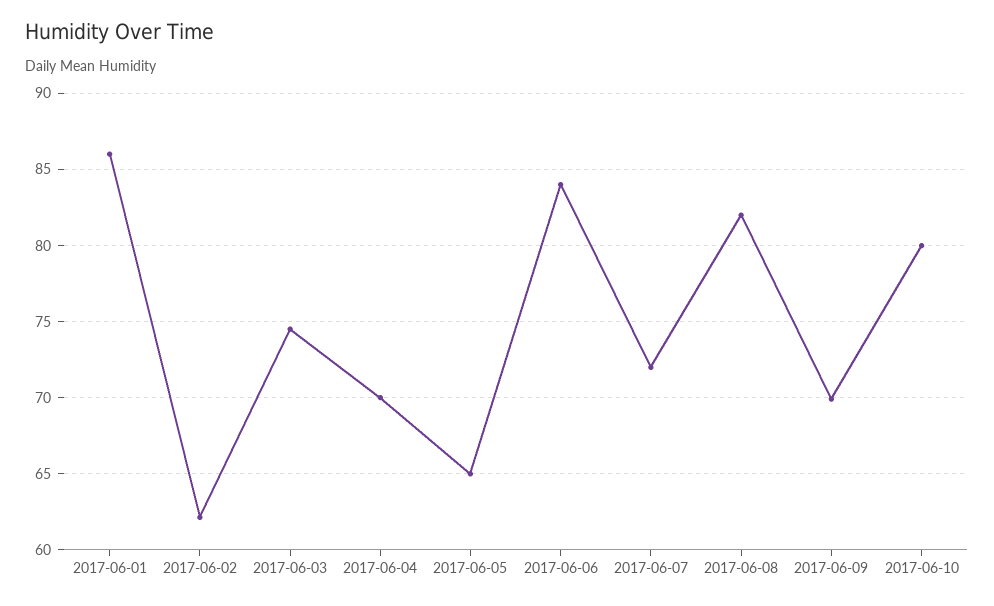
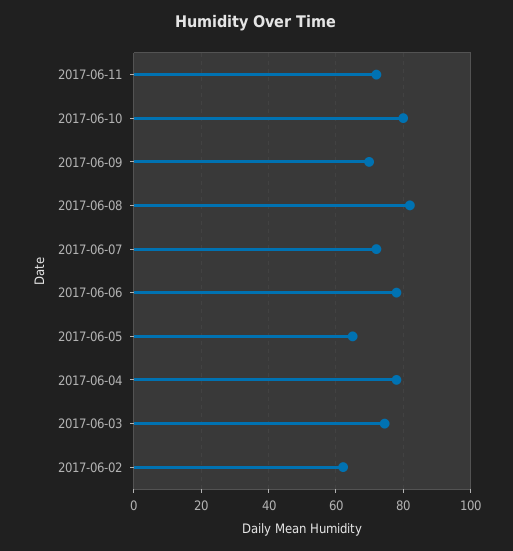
2017-06-01: 86 -> none
2017-06-04: 70 -> 78
2017-06-06: 84 -> 78
2017-06-11: none -> 72

